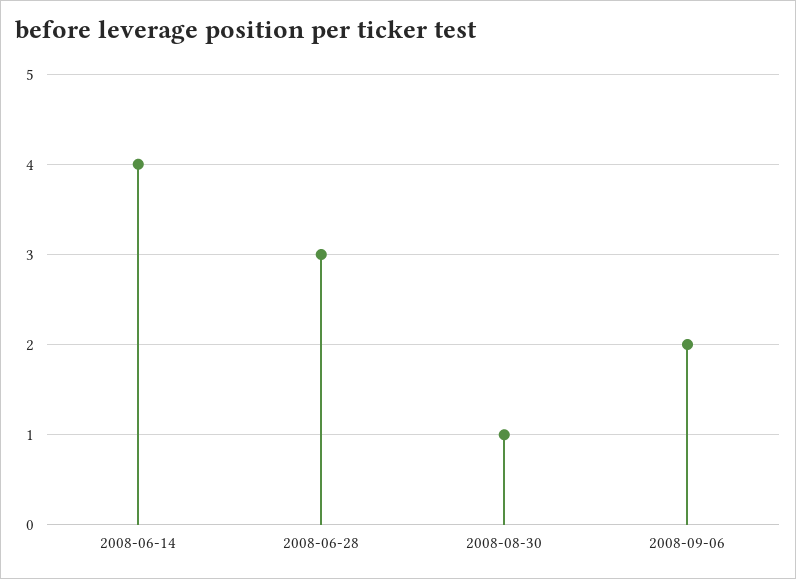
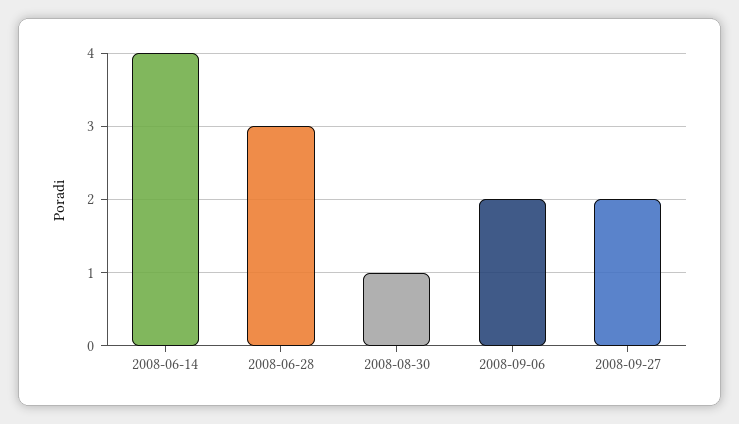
2008-09-27: none -> 2

